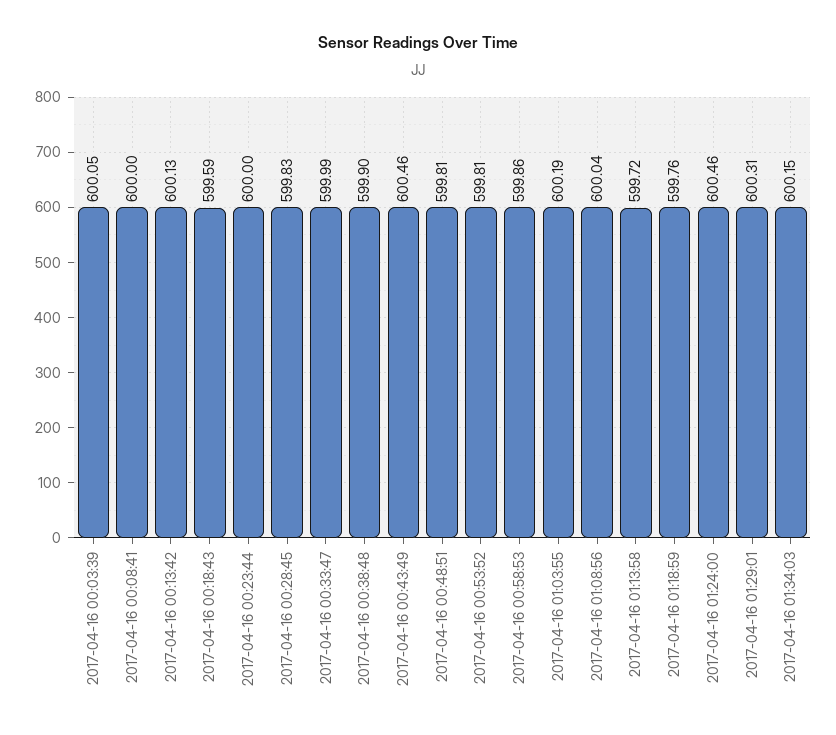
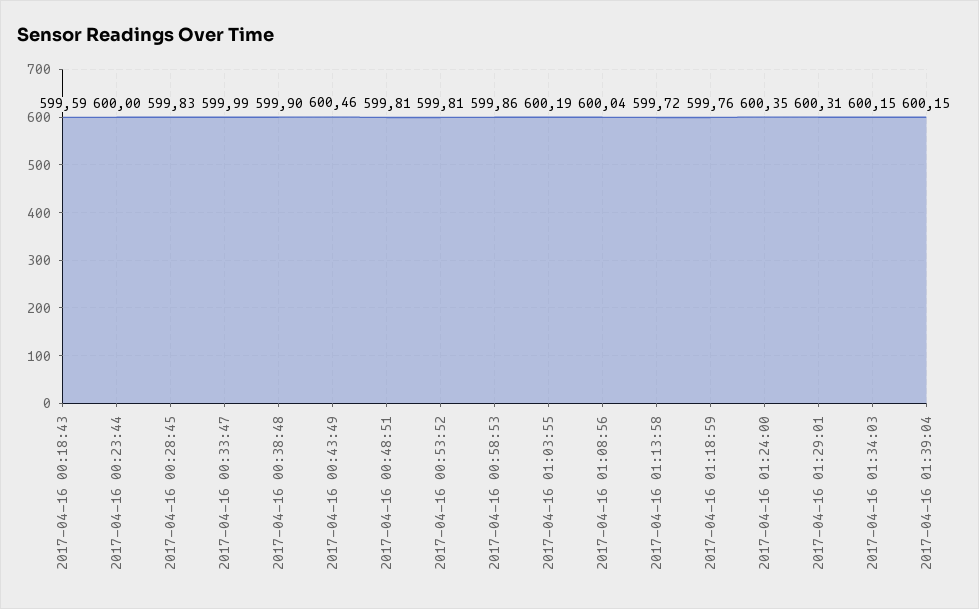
2017-04-16 00:03:39: 600.05 -> none
2017-04-16 00:08:41: 600 -> none
2017-04-16 00:13:42: 600.13 -> none
2017-04-16 01:24:00: 600.46 -> 600.35
2017-04-16 01:39:04: none -> 600.15

